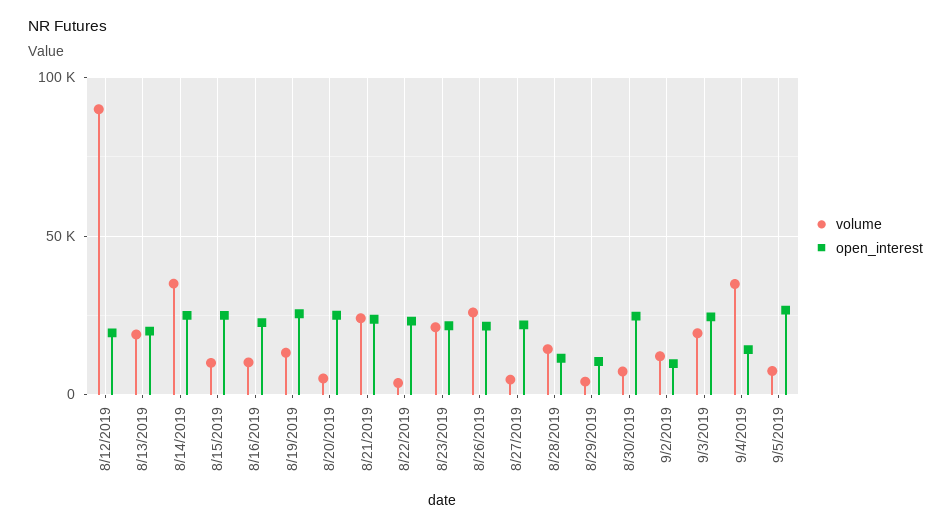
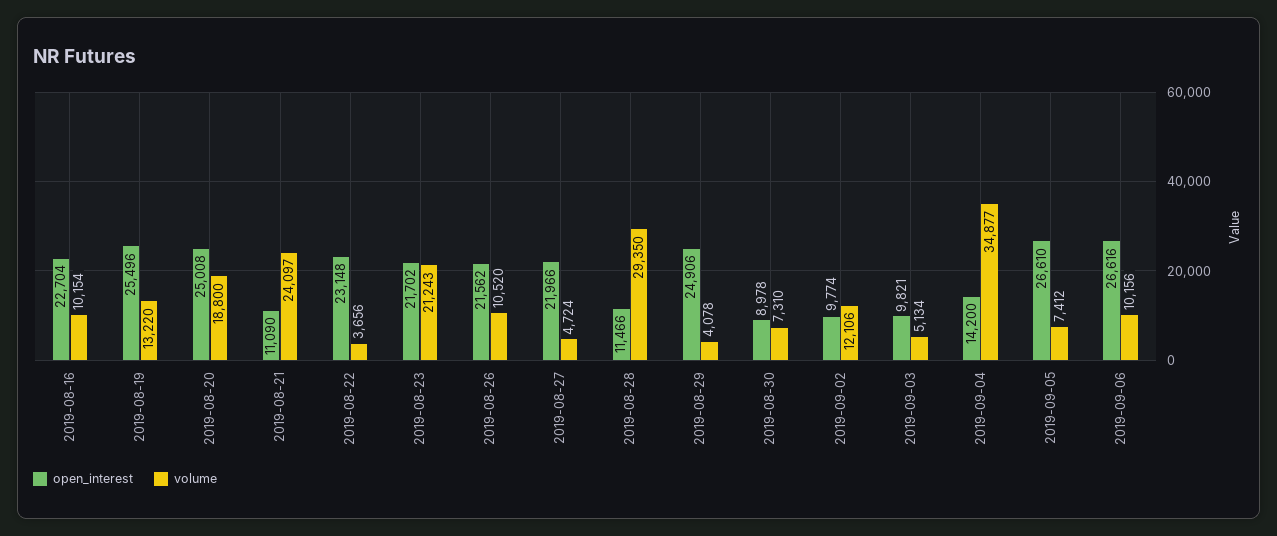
volume, 8/12/2019: 90000 -> none
open_interest, 8/12/2019: 20000 -> none
volume, 8/13/2019: 20000 -> none
open_interest, 8/13/2019: 20000 -> none
volume, 8/14/2019: 35000 -> none
open_interest, 8/14/2019: 25000 -> none
volume, 8/15/2019: 10000 -> none
open_interest, 8/15/2019: 25000 -> none
volume, 8/20/2019: 5000 -> 18800
open_interest, 8/21/2019: 25000 -> 11090
volume, 8/26/2019: 25000 -> 10520
volume, 8/28/2019: 15000 -> 29350
open_interest, 8/29/2019: 10000 -> 24906
open_interest, 8/30/2019: 25000 -> 8978
volume, 9/3/2019: 20000 -> 5134
open_interest, 9/3/2019: 25000 -> 9821
open_interest, 2019-09-06: none -> 26616
volume, 2019-09-06: none -> 10156

